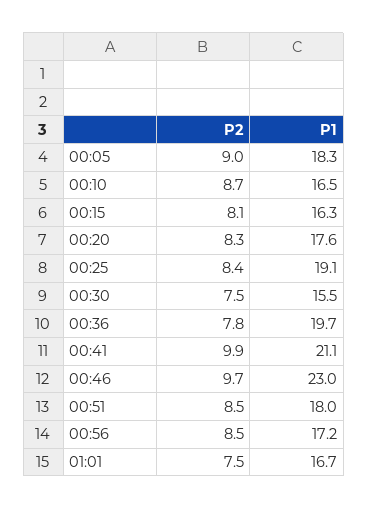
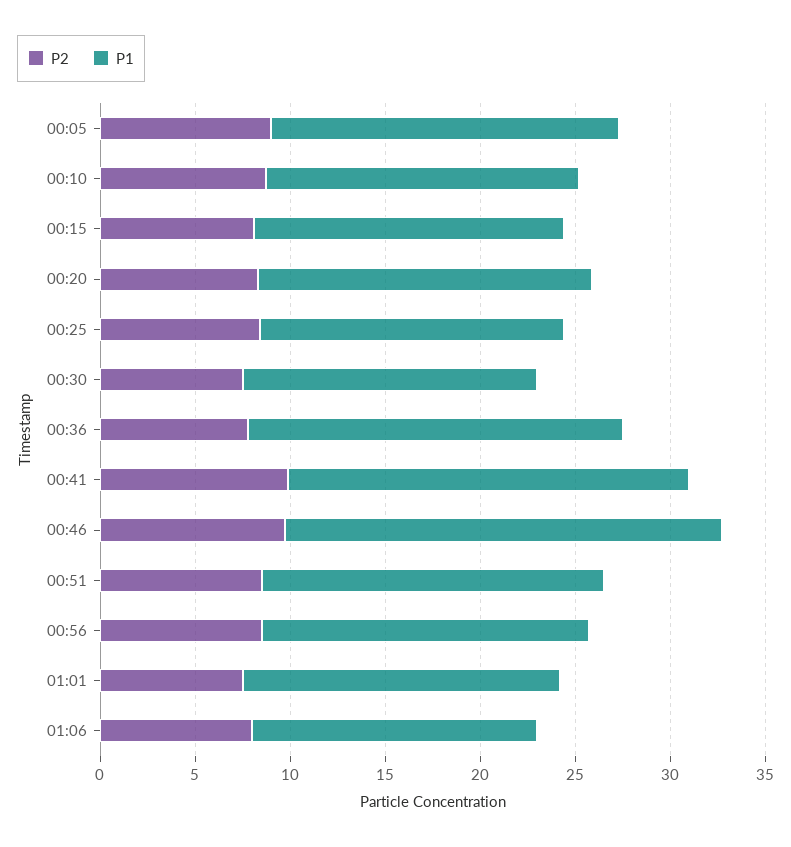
P1, 00:25: 19.1 -> 16
P2, 01:06: none -> 8
P1, 01:06: none -> 15

